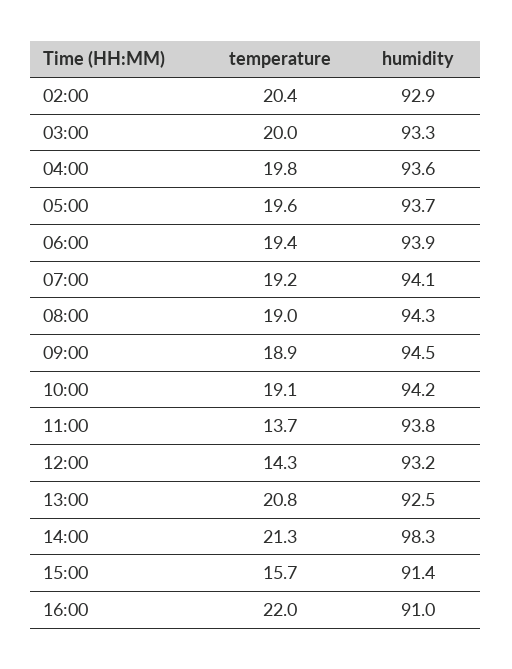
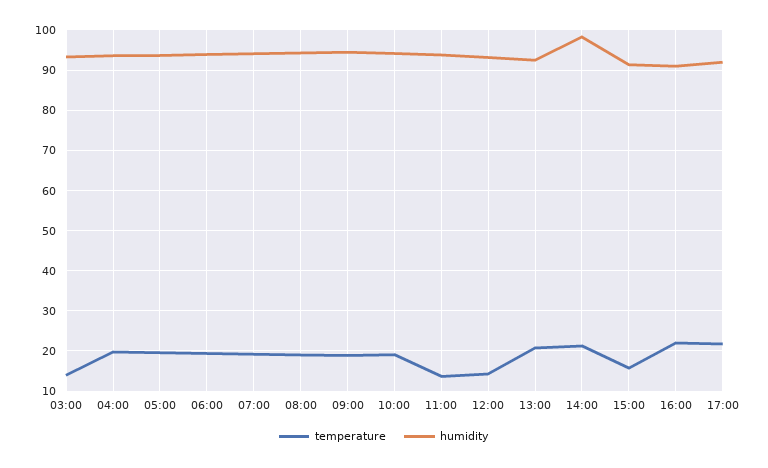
temperature, 02:00: 20.4 -> none
humidity, 02:00: 92.9 -> none
temperature, 03:00: 20 -> 14
temperature, 17:00: none -> 22
humidity, 17:00: none -> 92

